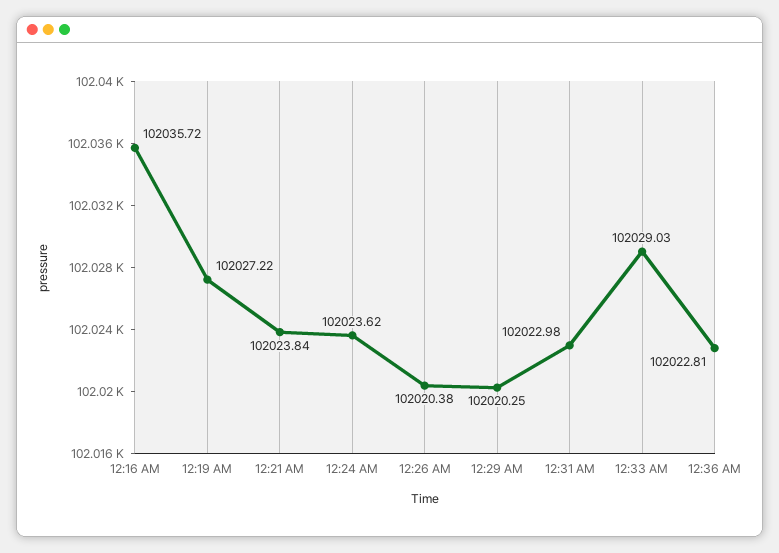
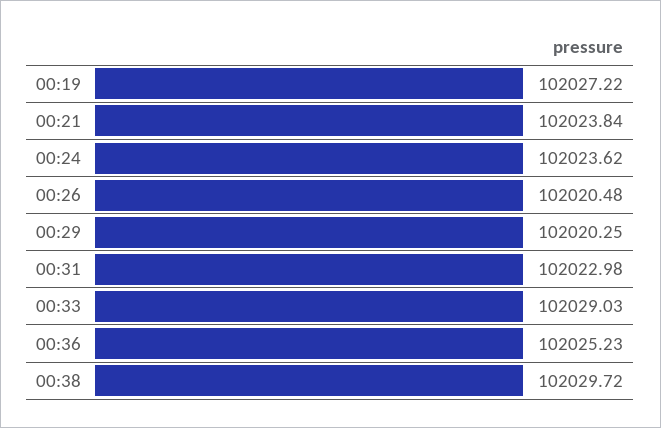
12:16 AM: 102035.72 -> none
12:26 AM: 102020.38 -> 102020.48
12:36 AM: 102022.81 -> 102025.23
00:38: none -> 102029.72

